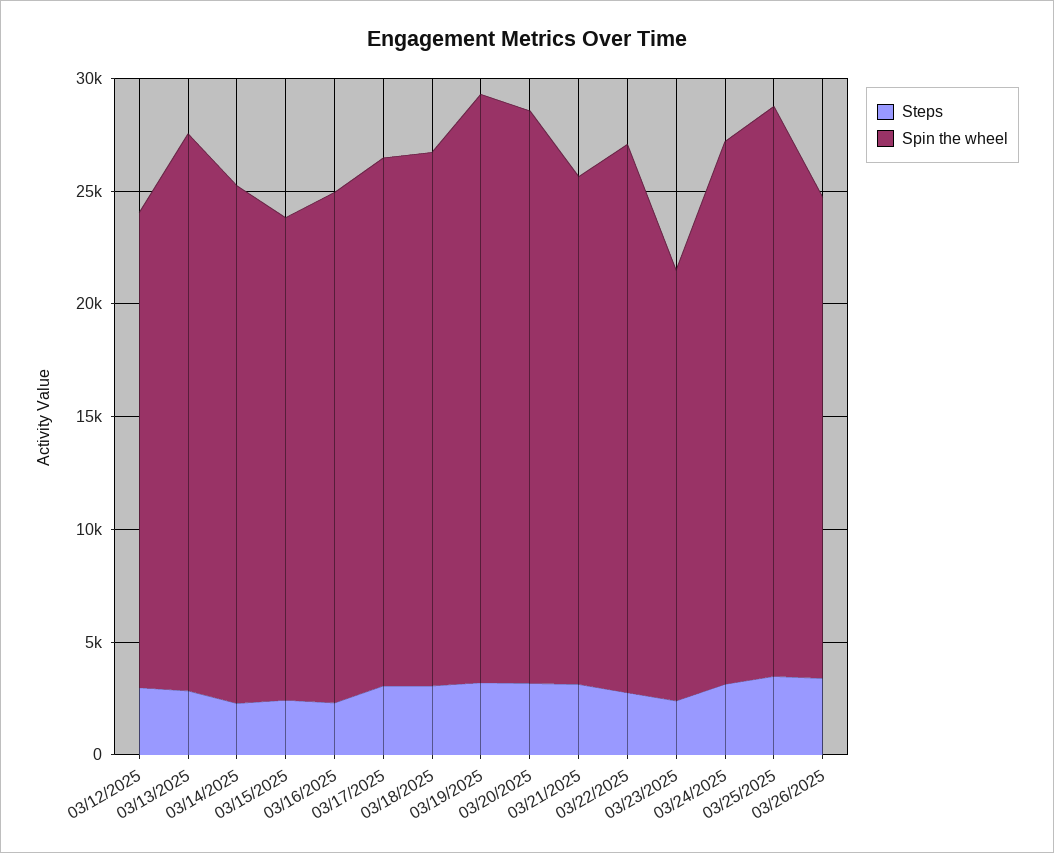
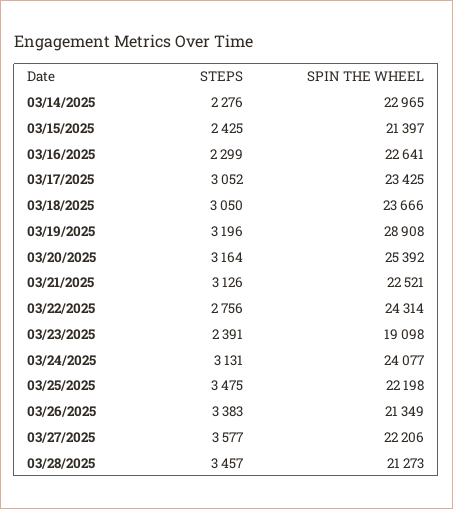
Steps, 03/12/2025: 3000 -> none
Spin the wheel, 03/12/2025: 21000 -> none
Steps, 03/13/2025: 3000 -> none
Spin the wheel, 03/13/2025: 25000 -> none
Spin the wheel, 03/19/2025: 26000 -> 28908
Spin the wheel, 03/25/2025: 25000 -> 22198
Steps, 03/27/2025: none -> 3577
Spin the wheel, 03/27/2025: none -> 22206
Steps, 03/28/2025: none -> 3457
Spin the wheel, 03/28/2025: none -> 21273

